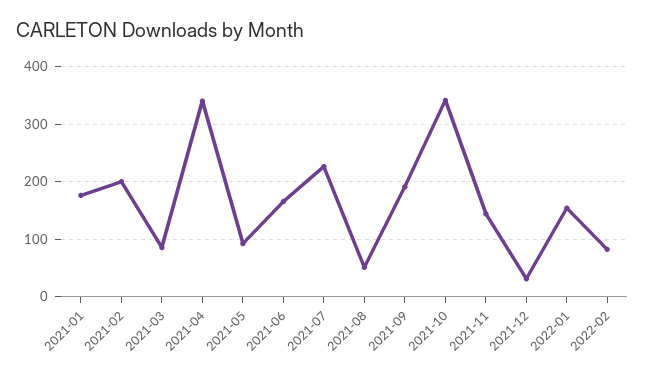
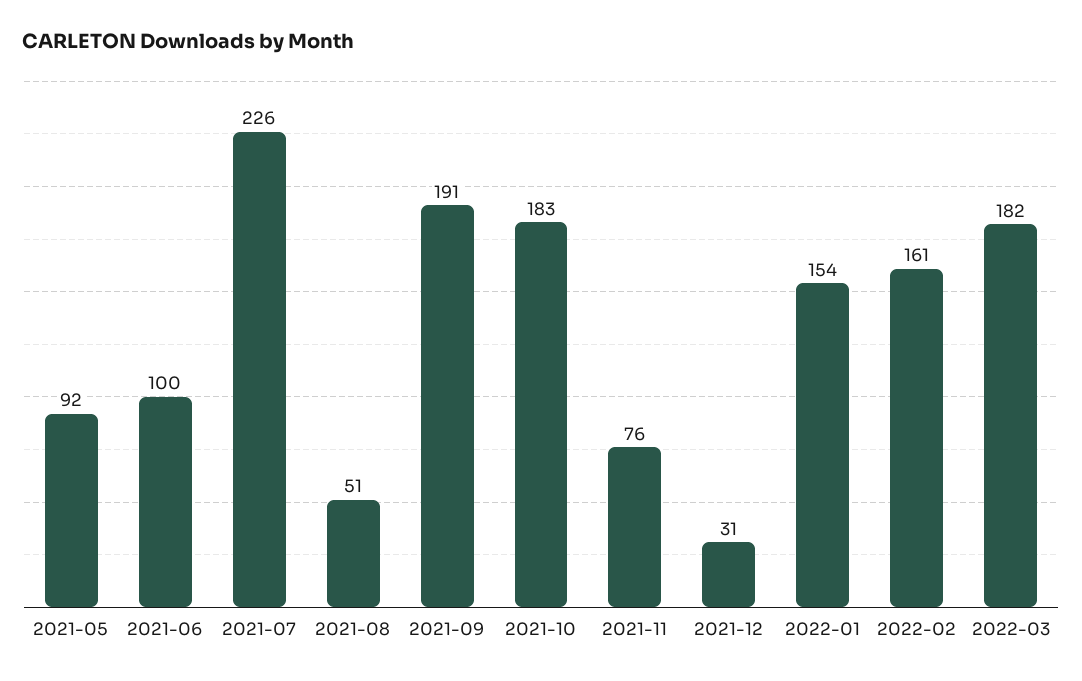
2021-01: 180 -> none
2021-02: 200 -> none
2021-03: 80 -> none
2021-04: 340 -> none
2021-06: 160 -> 100
2021-10: 340 -> 183
2021-11: 140 -> 76
2022-02: 80 -> 161
2022-03: none -> 182

